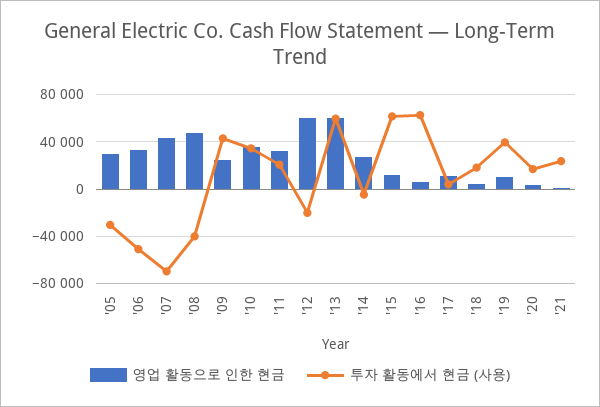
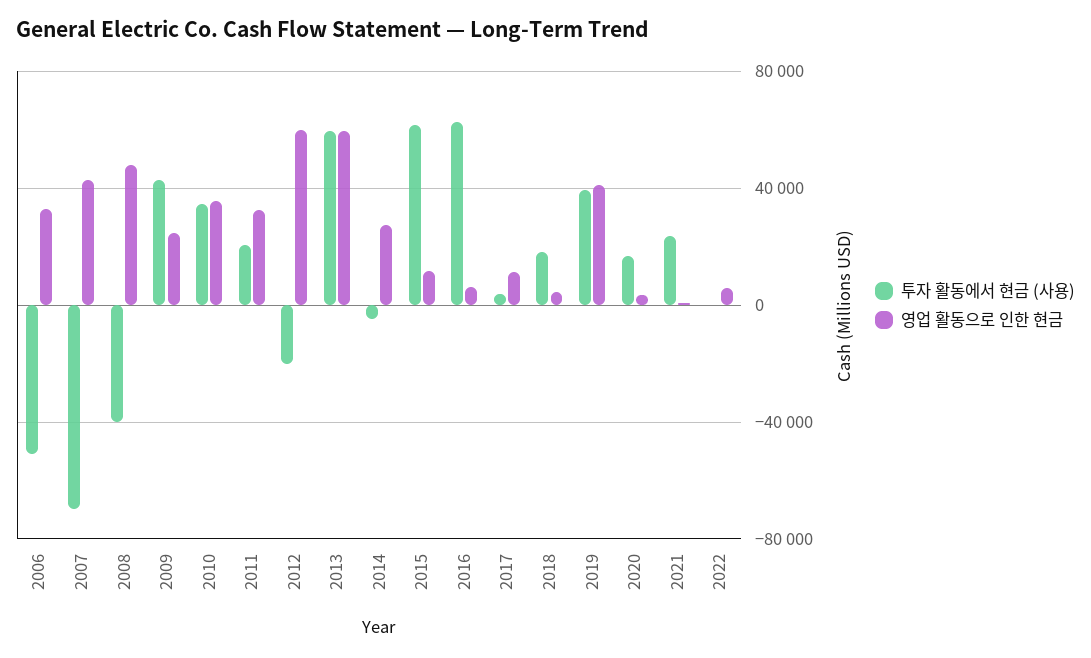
영업 활동으로 인한 현금, '05: 30000 -> none
투자 활동에서 현금 (사용), '05: -30000 -> none
영업 활동으로 인한 현금, '19: 10000 -> 40000
투자 활동에서 현금 (사용), 2022: none -> 0
영업 활동으로 인한 현금, 2022: none -> 5000

